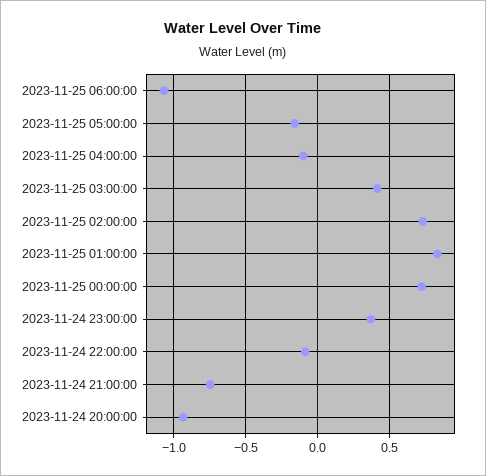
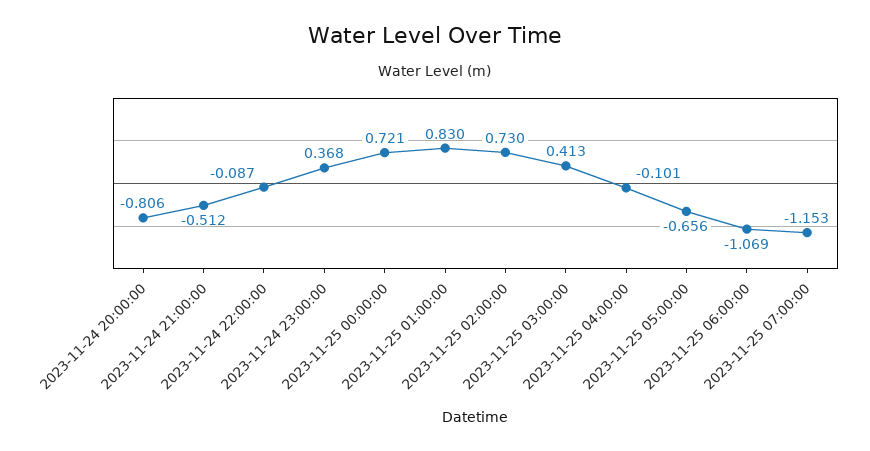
2023-11-25 05:00:00: -0.15 -> -0.656
2023-11-24 21:00:00: -0.75 -> -0.512
2023-11-24 20:00:00: -0.95 -> -0.806
2023-11-25 07:00:00: none -> -1.153

